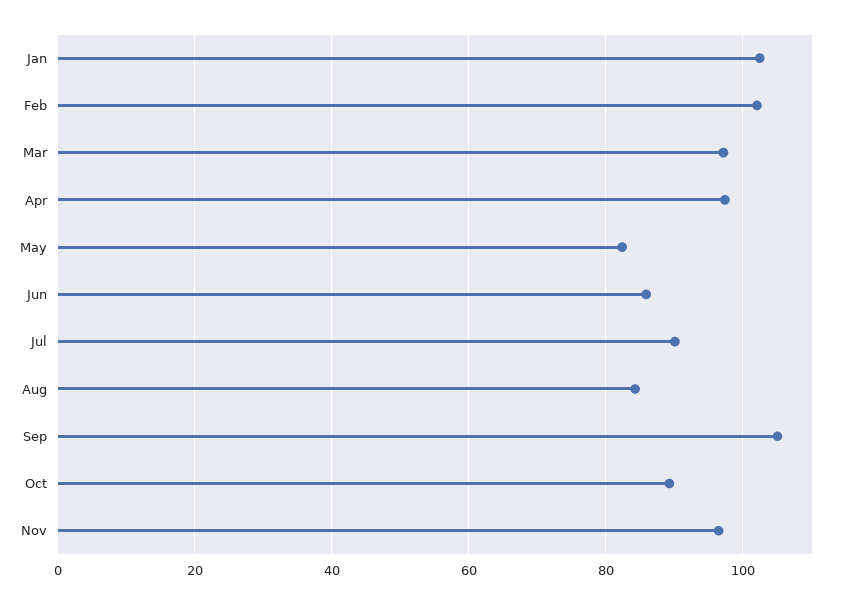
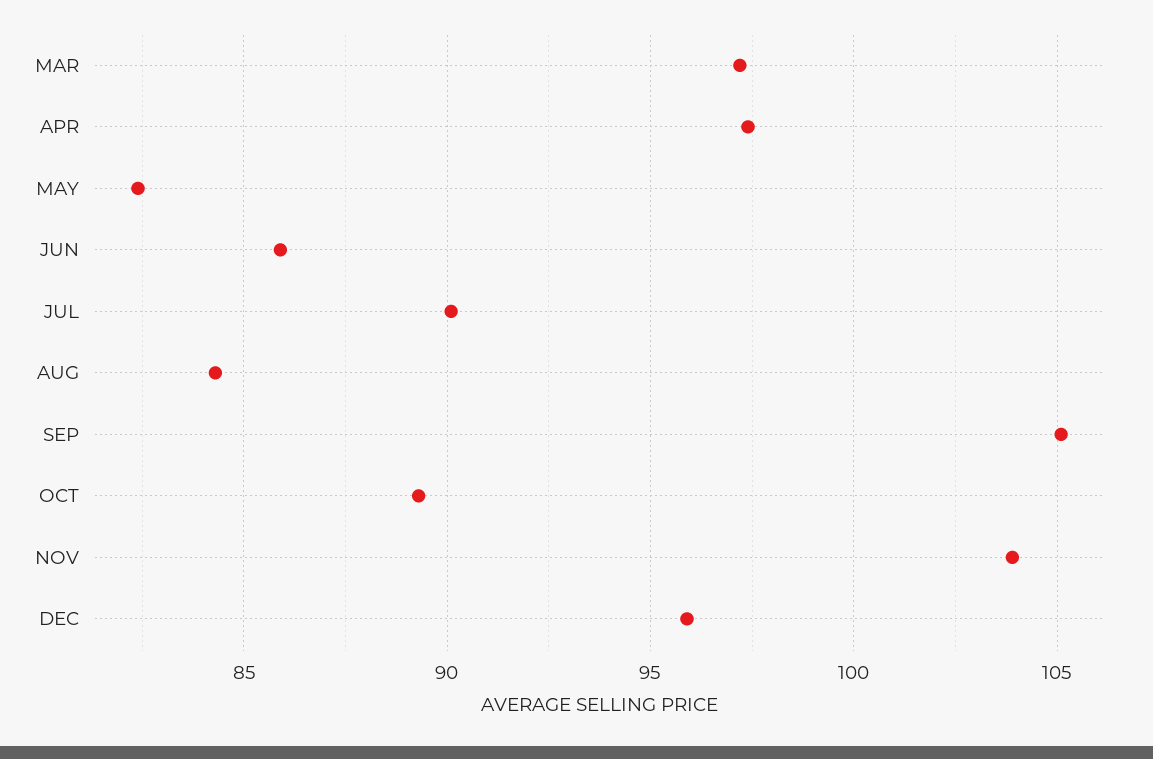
Jan: 102 -> none
Feb: 102 -> none
Nov: 96 -> 104
DEC: none -> 96

